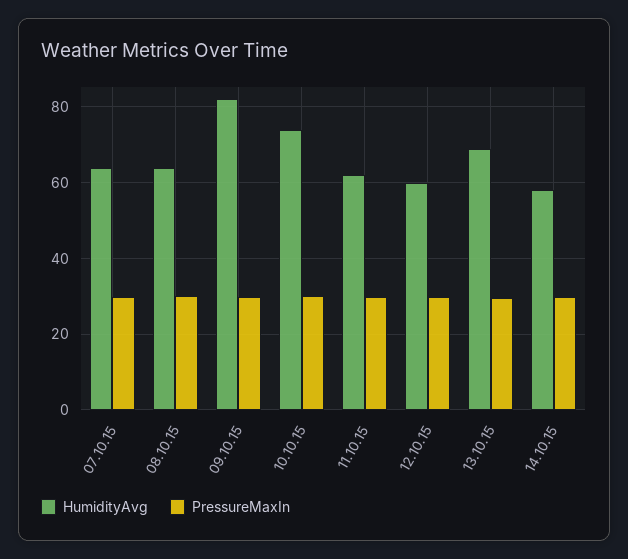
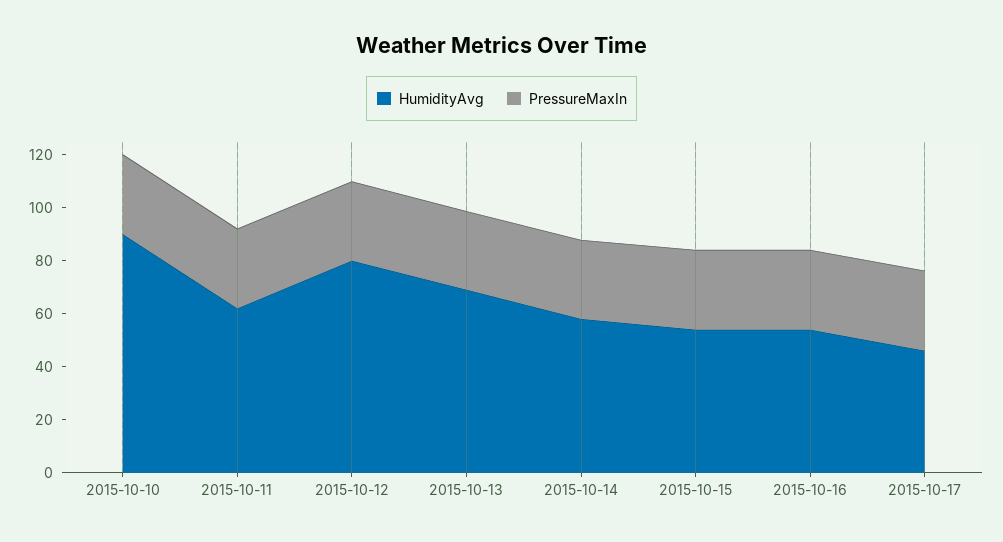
HumidityAvg, 07.10.15: 64 -> none
PressureMaxIn, 07.10.15: 30 -> none
HumidityAvg, 08.10.15: 64 -> none
PressureMaxIn, 08.10.15: 30 -> none
HumidityAvg, 09.10.15: 82 -> none
PressureMaxIn, 09.10.15: 30 -> none
HumidityAvg, 10.10.15: 74 -> 90
HumidityAvg, 12.10.15: 60 -> 80
HumidityAvg, 2015-10-15: none -> 55
PressureMaxIn, 2015-10-15: none -> 30
HumidityAvg, 2015-10-16: none -> 55
PressureMaxIn, 2015-10-16: none -> 30
HumidityAvg, 2015-10-17: none -> 45
PressureMaxIn, 2015-10-17: none -> 30

